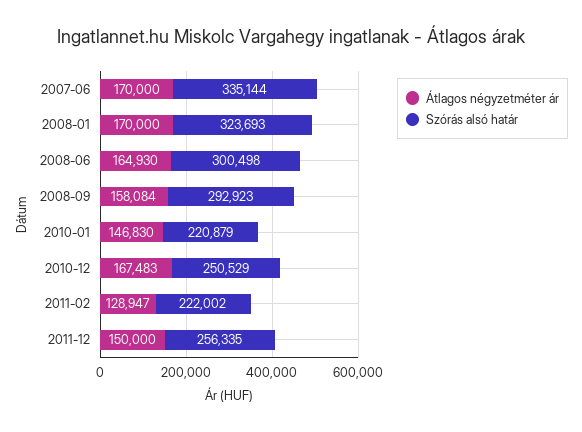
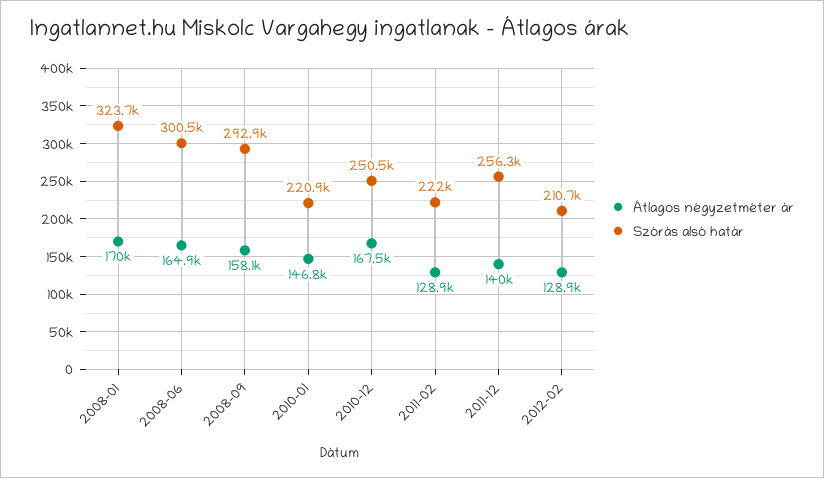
Átlagos négyzetméter ár, 2007-06: 170000 -> none
Szórás alsó határ, 2007-06: 335144 -> none
Átlagos négyzetméter ár, 2011-12: 150000 -> 140000
Átlagos négyzetméter ár, 2012-02: none -> 128900
Szórás alsó határ, 2012-02: none -> 210700

